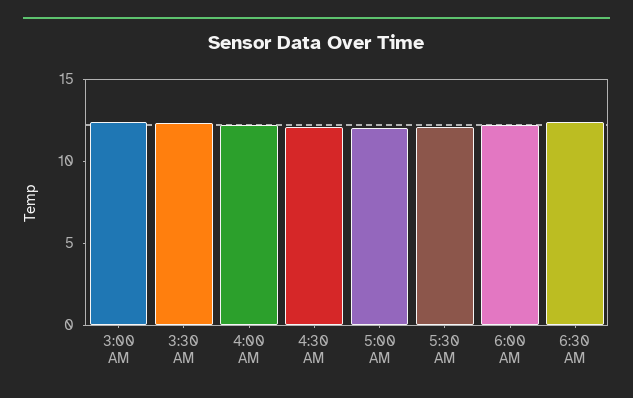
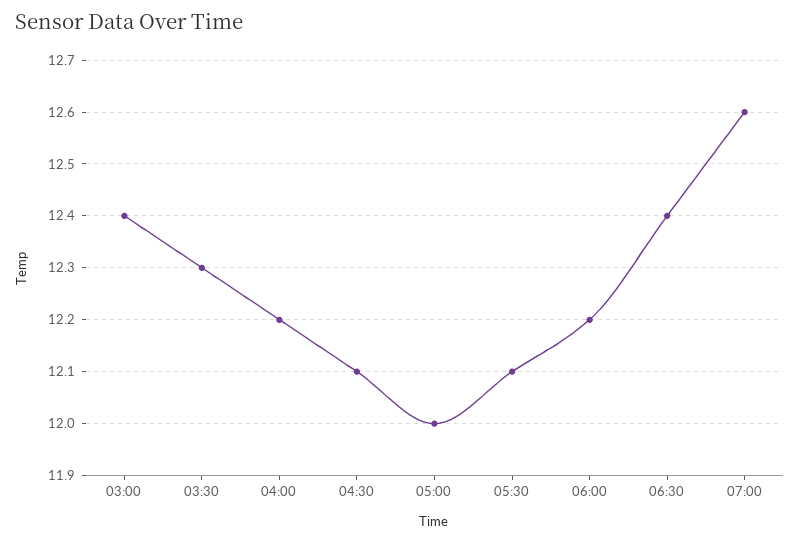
07:00: none -> 12.6

